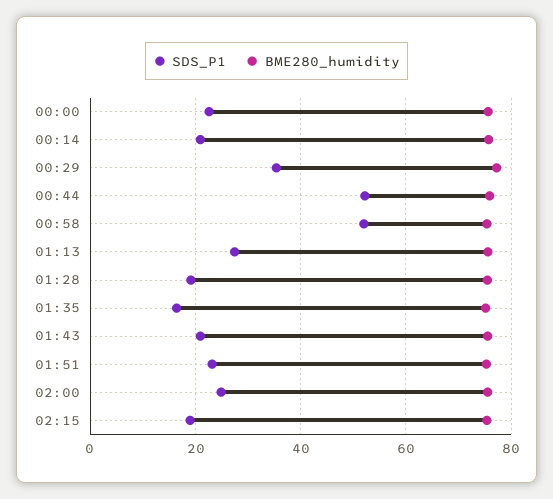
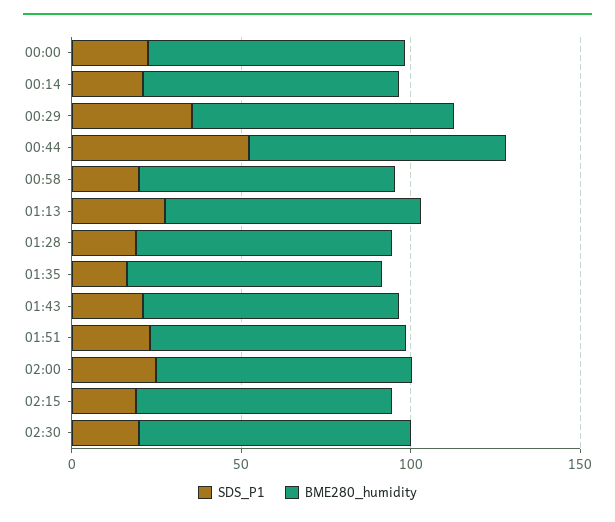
SDS_P1, 00:58: 52 -> 20
SDS_P1, 02:30: none -> 20
BME280_humidity, 02:30: none -> 80

